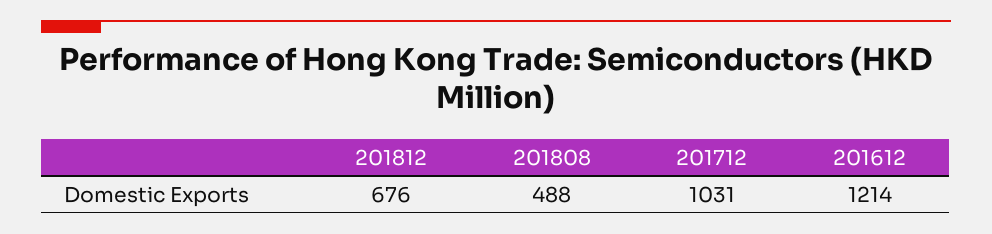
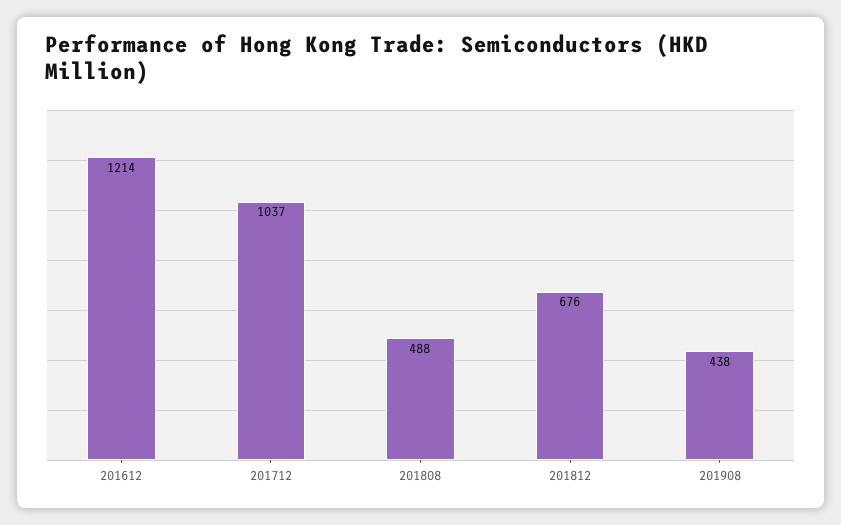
201712: 1031 -> 1037
201908: none -> 438

